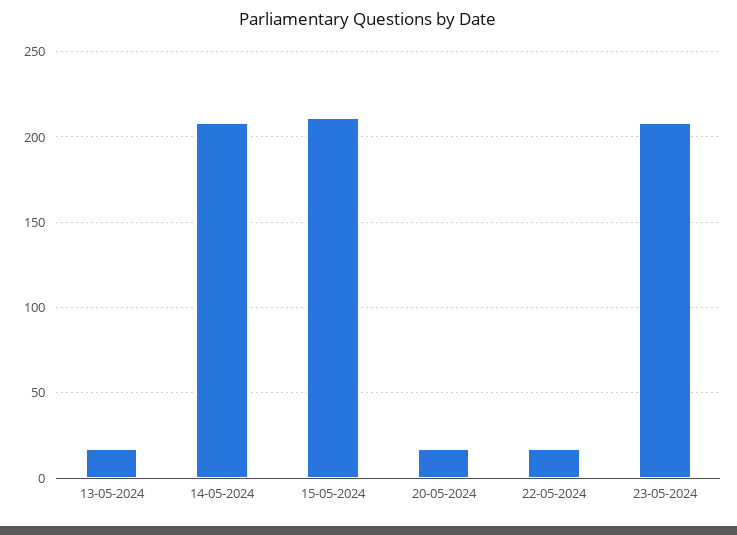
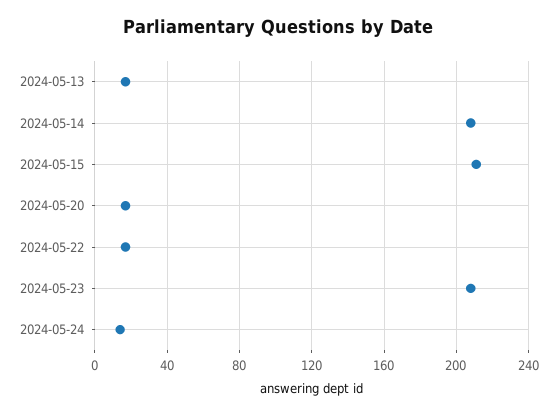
2024-05-24: none -> 15

